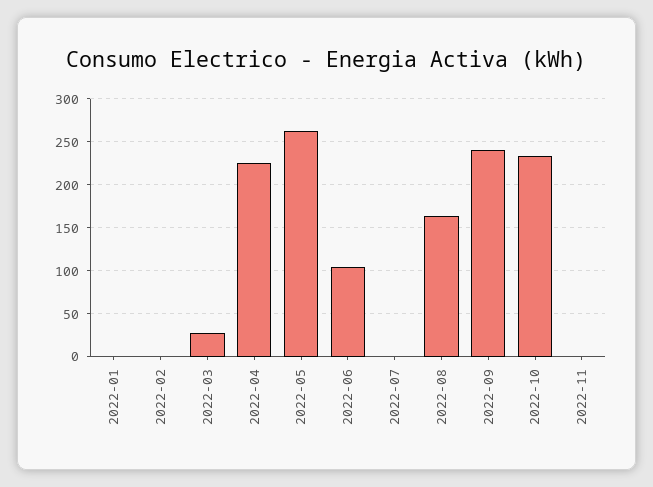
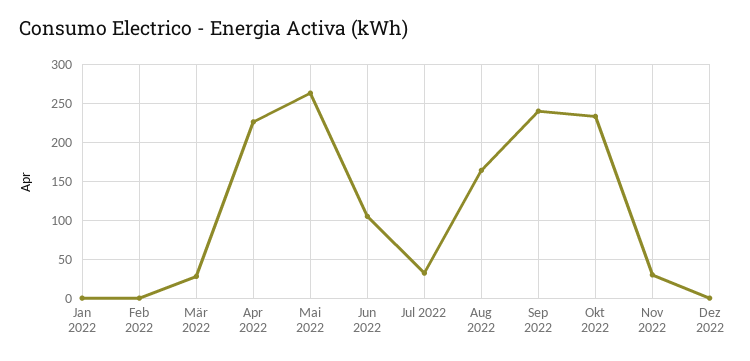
2022-07: 0 -> 30
2022-11: 0 -> 30
Dez 2022: none -> 0

